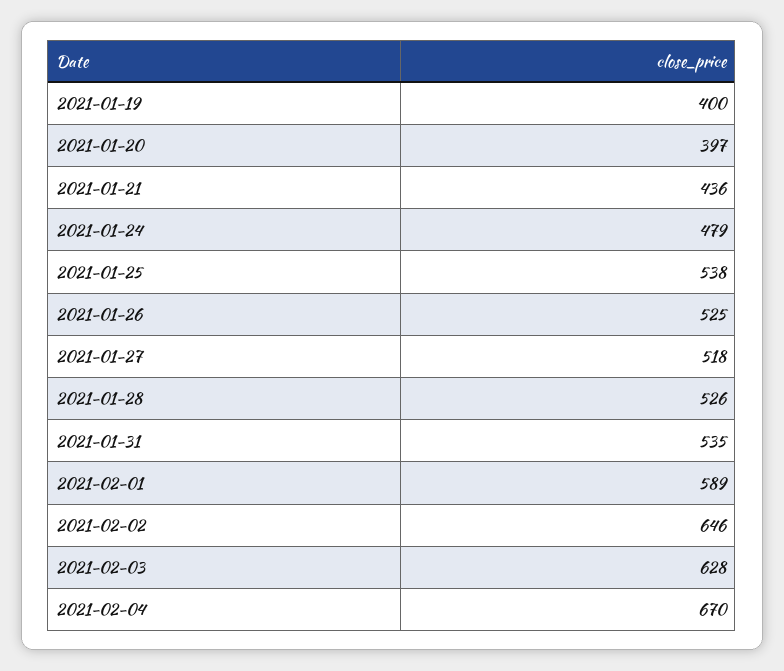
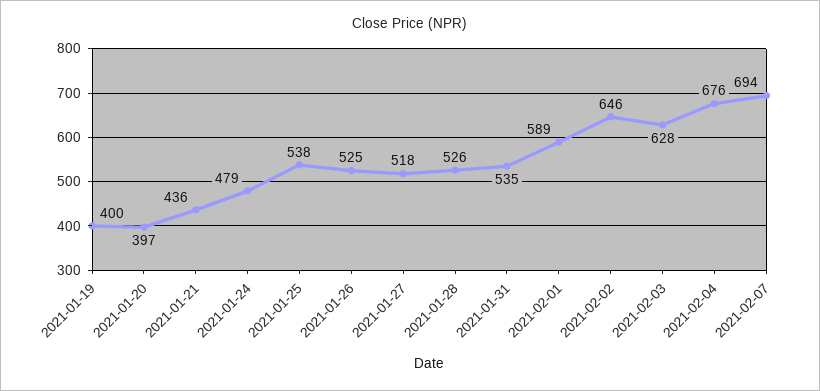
2021-02-04: 670 -> 676
2021-02-07: none -> 694

